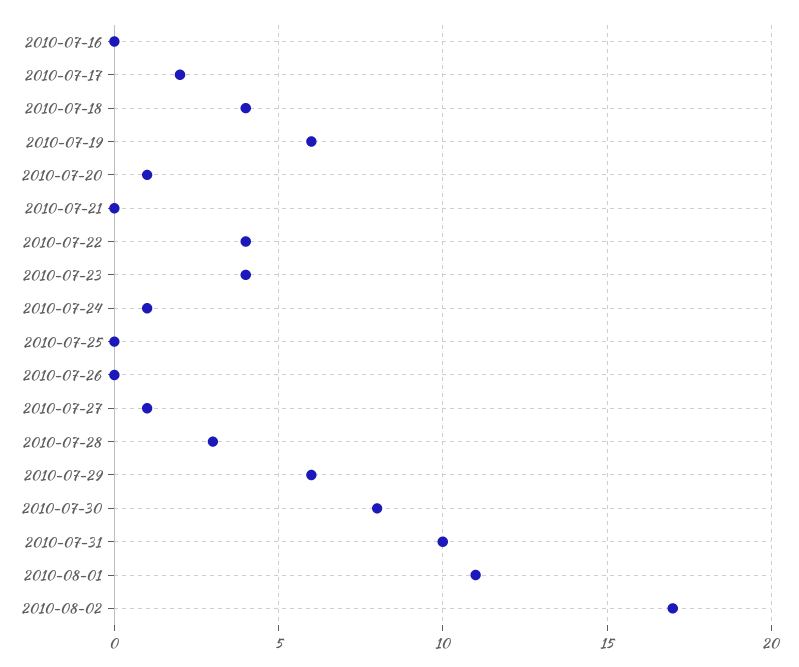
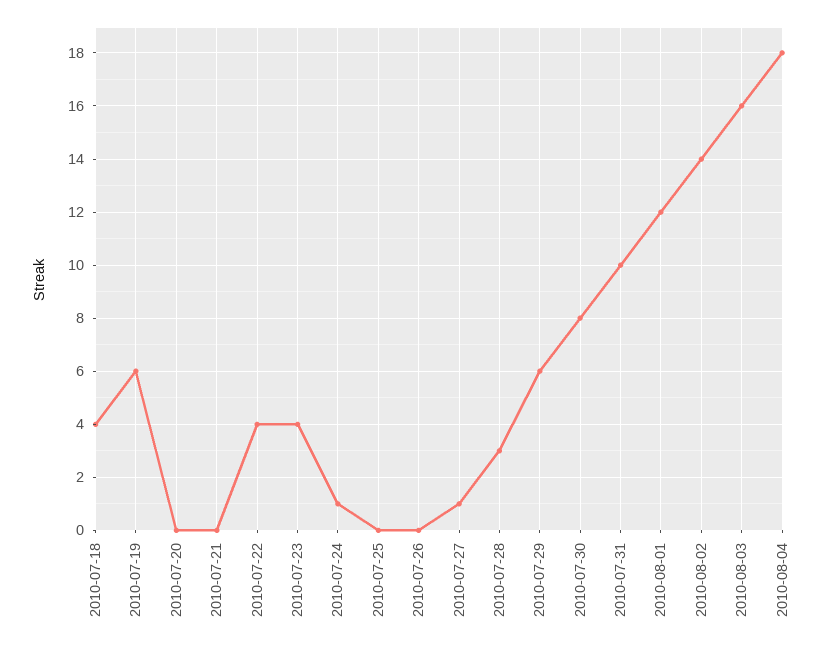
2010-07-16: 0 -> none
2010-07-17: 2 -> none
2010-07-20: 1 -> 0
2010-08-01: 11 -> 12
2010-08-02: 17 -> 14
2010-08-03: none -> 16
2010-08-04: none -> 18

